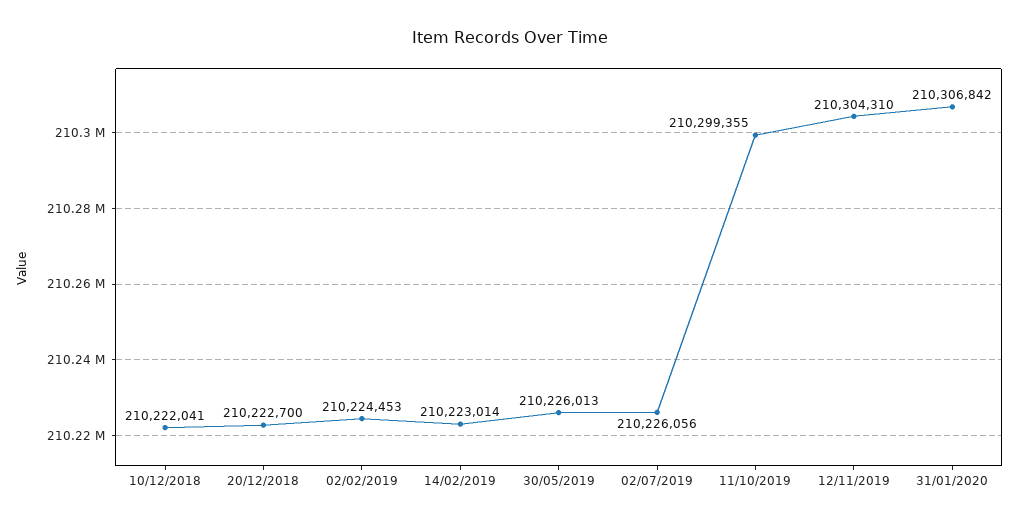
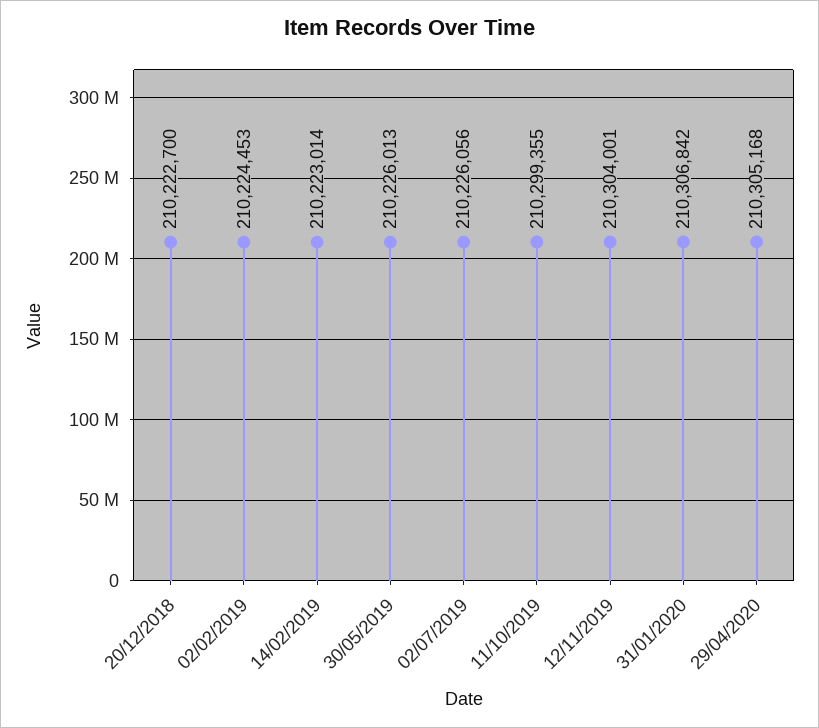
10/12/2018: 210222041 -> none
12/11/2019: 210304310 -> 210304001
29/04/2020: none -> 210305168

